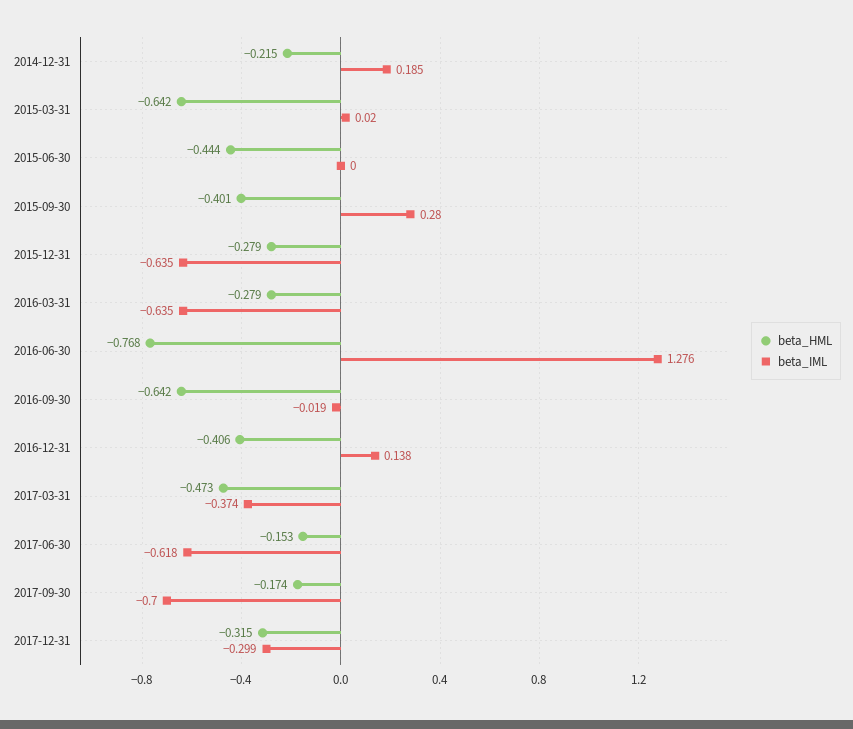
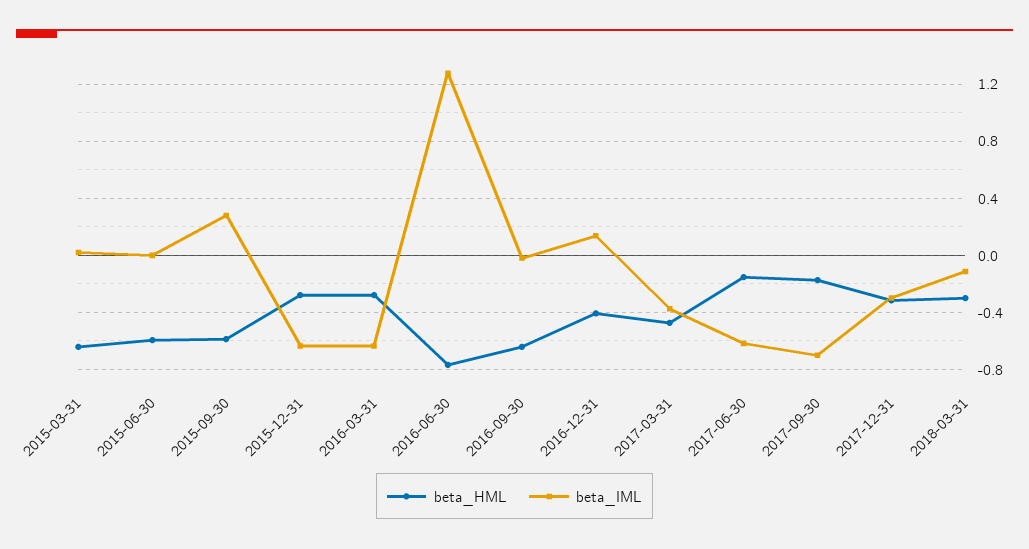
beta_HML, 2014-12-31: -0.215 -> none
beta_IML, 2014-12-31: 0.185 -> none
beta_HML, 2015-06-30: -0.444 -> -0.6
beta_HML, 2015-09-30: -0.401 -> -0.6
beta_HML, 2018-03-31: none -> -0.3
beta_IML, 2018-03-31: none -> -0.1

